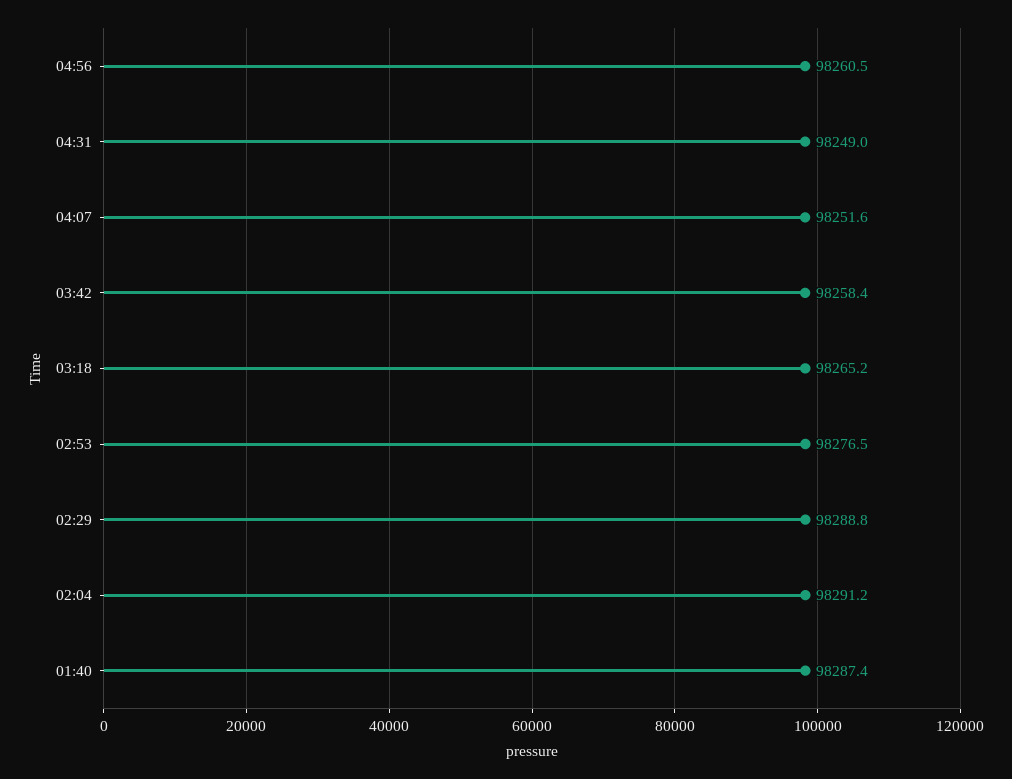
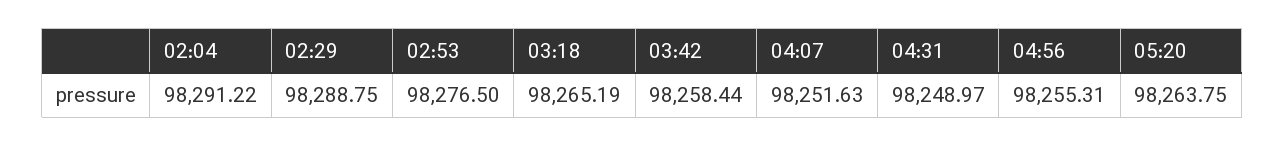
04:56: 98260.5 -> 98255.31
01:40: 98287.4 -> none
05:20: none -> 98263.75

